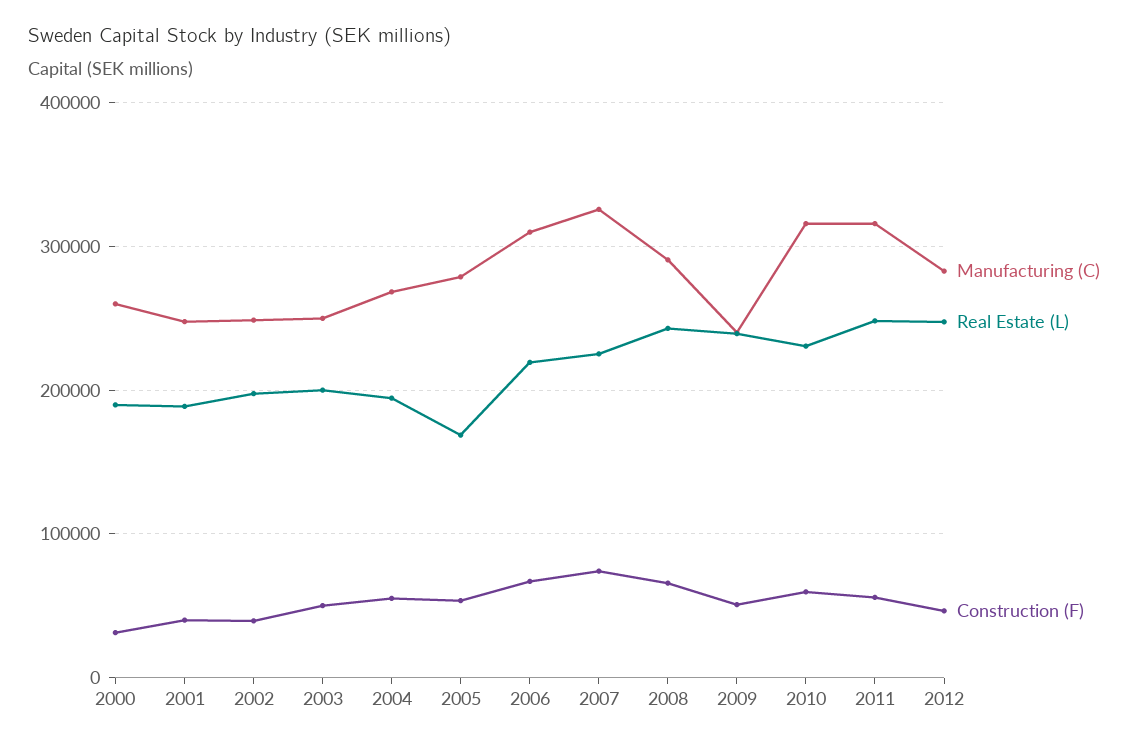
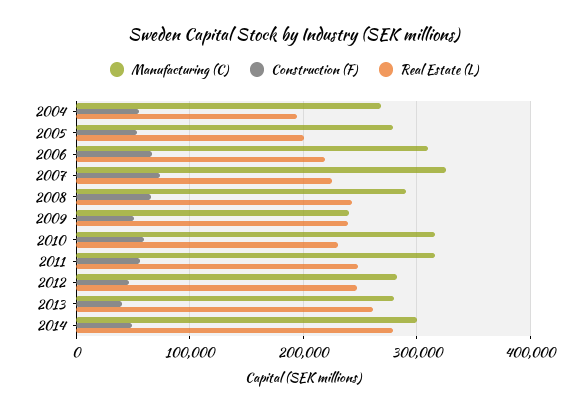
Manufacturing (C), 2000: 260000 -> none
Real Estate (L), 2000: 190000 -> none
Construction (F), 2000: 30000 -> none
Manufacturing (C), 2001: 250000 -> none
Real Estate (L), 2001: 190000 -> none
Construction (F), 2001: 40000 -> none
Manufacturing (C), 2002: 250000 -> none
Real Estate (L), 2002: 200000 -> none
Construction (F), 2002: 40000 -> none
Manufacturing (C), 2003: 250000 -> none
Real Estate (L), 2003: 200000 -> none
Construction (F), 2003: 50000 -> none
Real Estate (L), 2005: 170000 -> 200000
Manufacturing (C), 2013: none -> 280000
Construction (F), 2013: none -> 40000
Real Estate (L), 2013: none -> 260000
Manufacturing (C), 2014: none -> 300000
Construction (F), 2014: none -> 50000
Real Estate (L), 2014: none -> 280000

